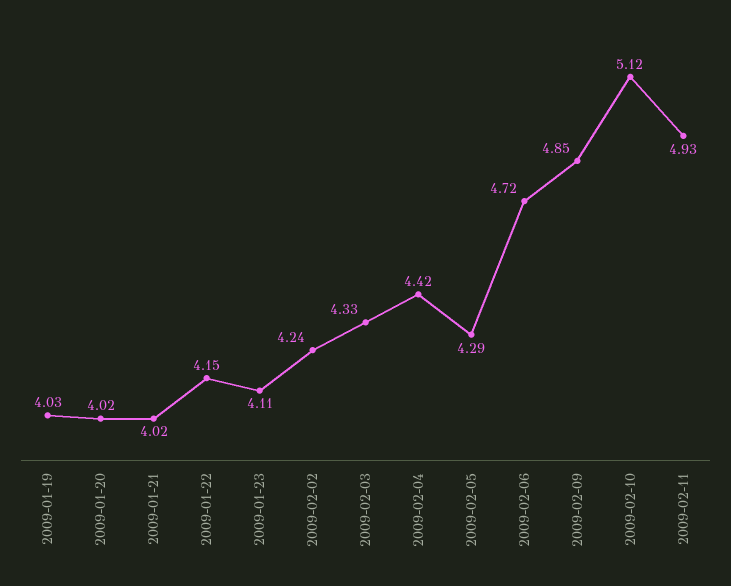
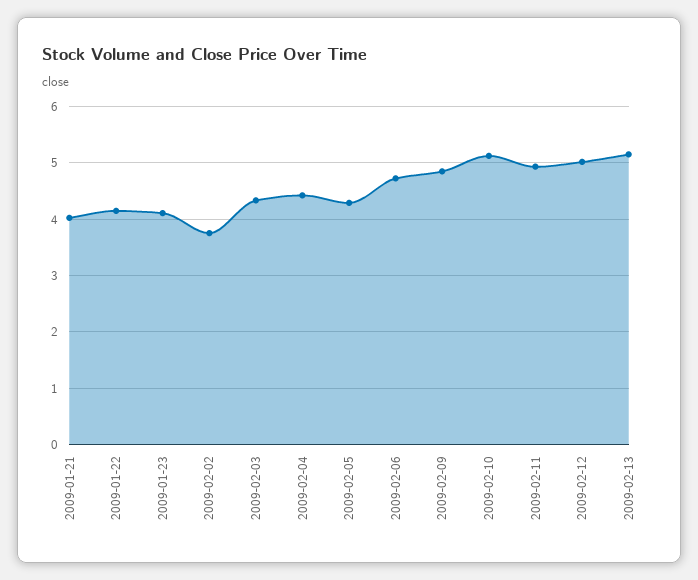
2009-01-19: 4.03 -> none
2009-01-20: 4.02 -> none
2009-02-02: 4.24 -> 3.8
2009-02-12: none -> 5
2009-02-13: none -> 5.2

